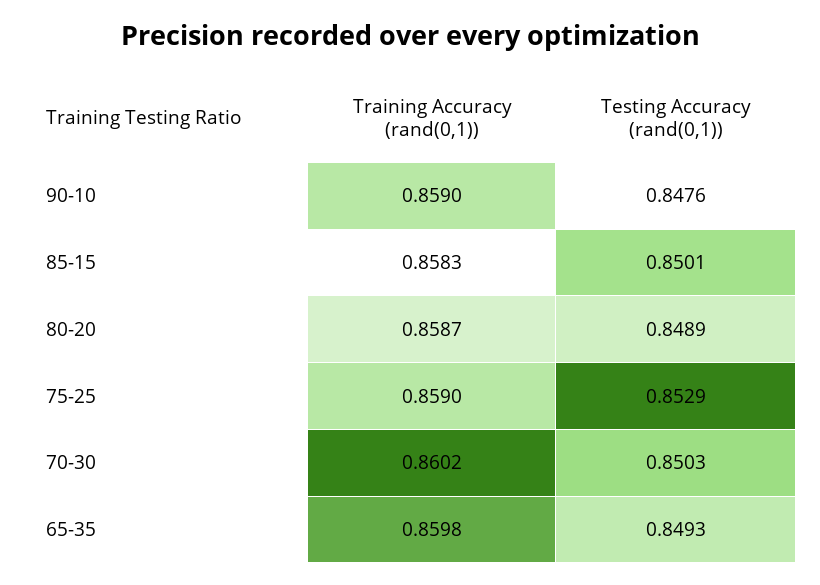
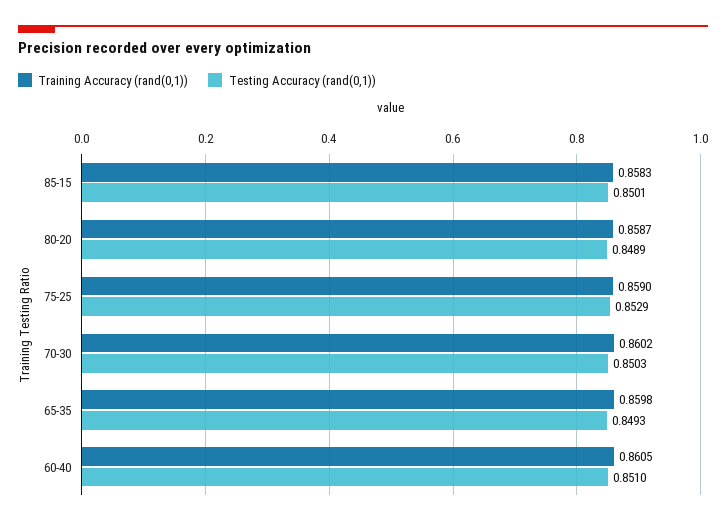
Training Accuracy (rand(0,1)), 90-10: 0.859 -> none
Testing Accuracy (rand(0,1)), 90-10: 0.8476 -> none
Training Accuracy (rand(0,1)), 60-40: none -> 0.8605
Testing Accuracy (rand(0,1)), 60-40: none -> 0.851

